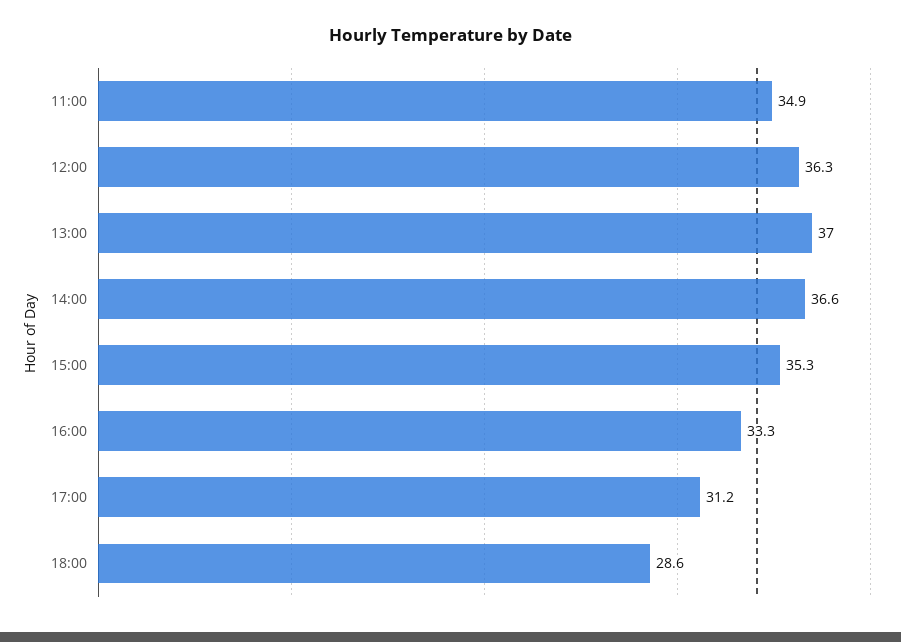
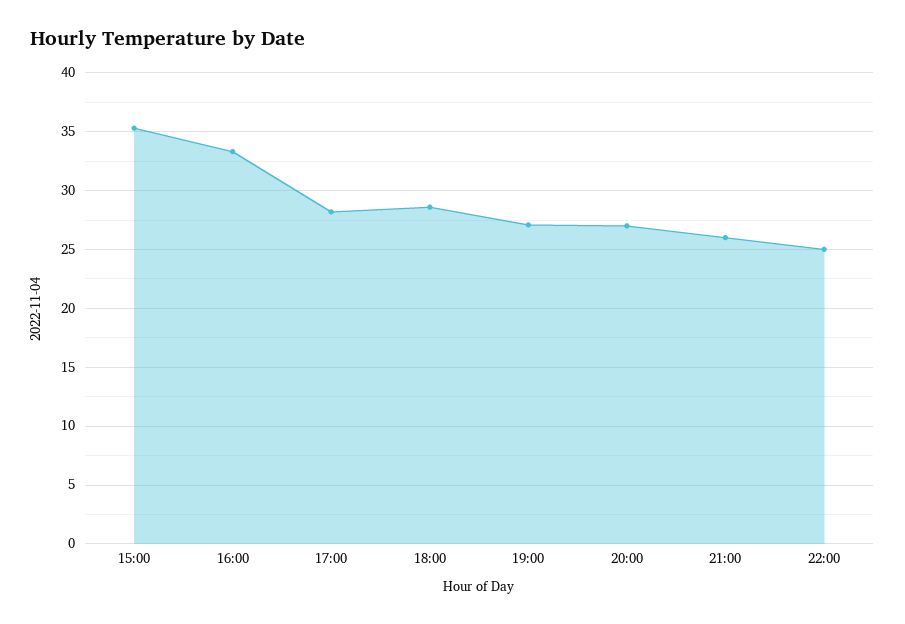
11:00: 34.9 -> none
12:00: 36.3 -> none
13:00: 37 -> none
14:00: 36.6 -> none
17:00: 31.2 -> 28
19:00: none -> 27
20:00: none -> 27
21:00: none -> 26
22:00: none -> 25

